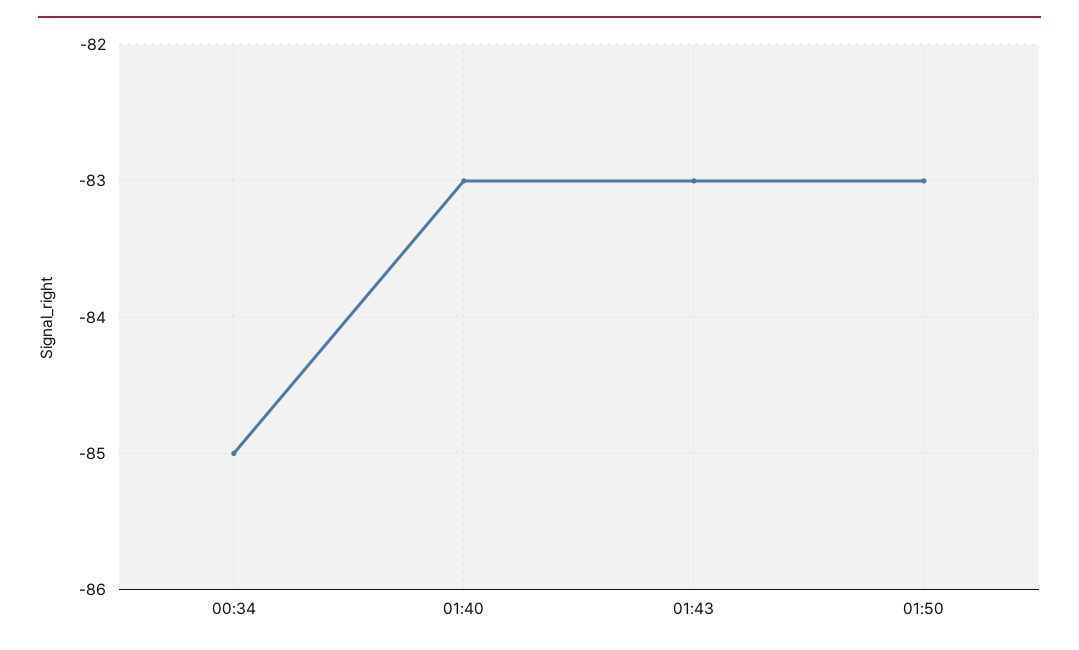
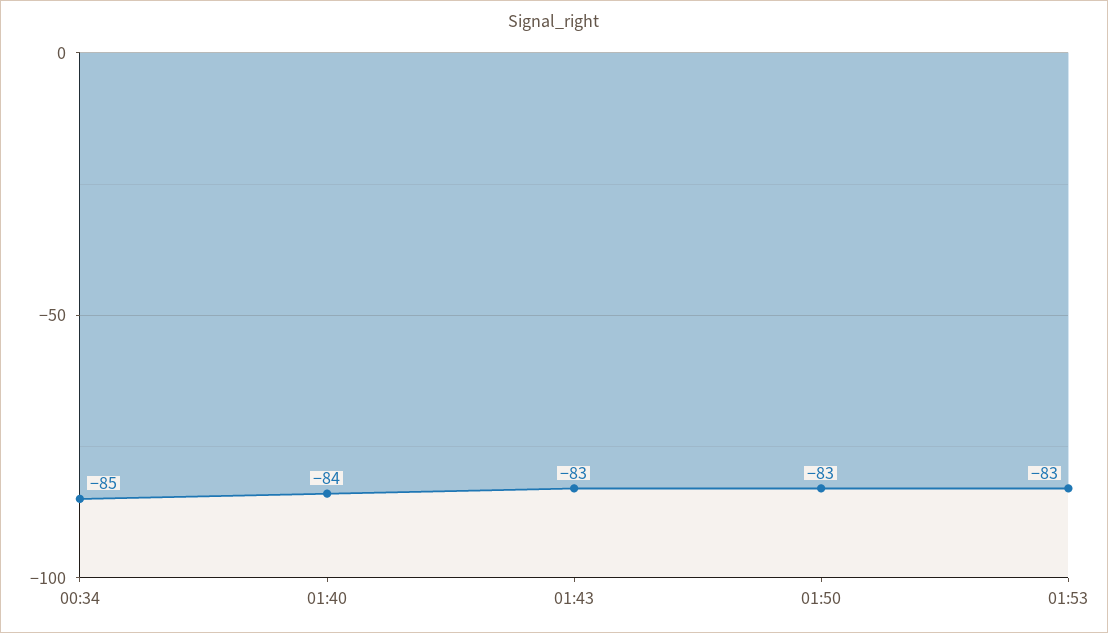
01:40: -83 -> -84
01:53: none -> -83

